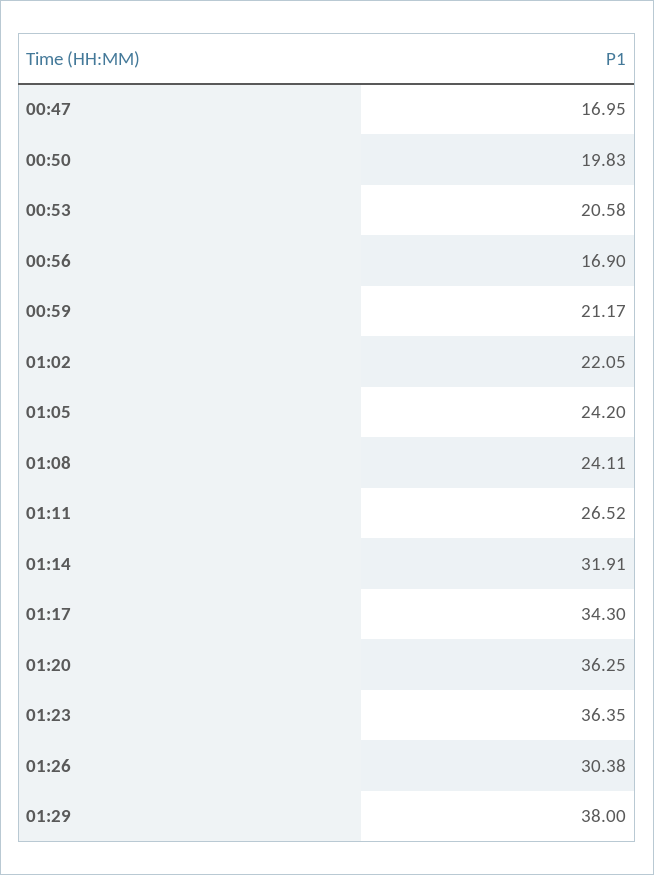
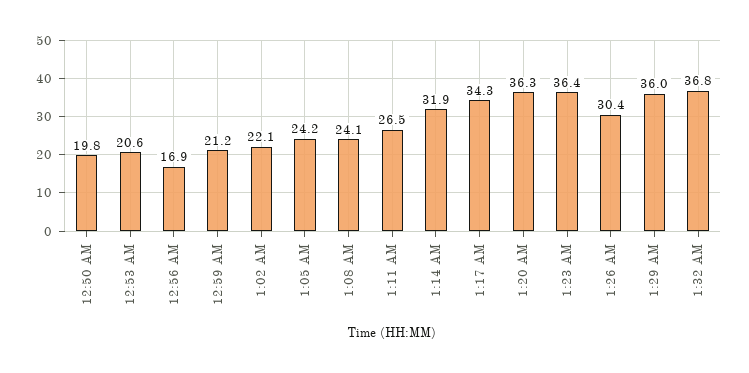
00:47: 16.95 -> none
01:29: 38 -> 36
1:32 AM: none -> 36.8

